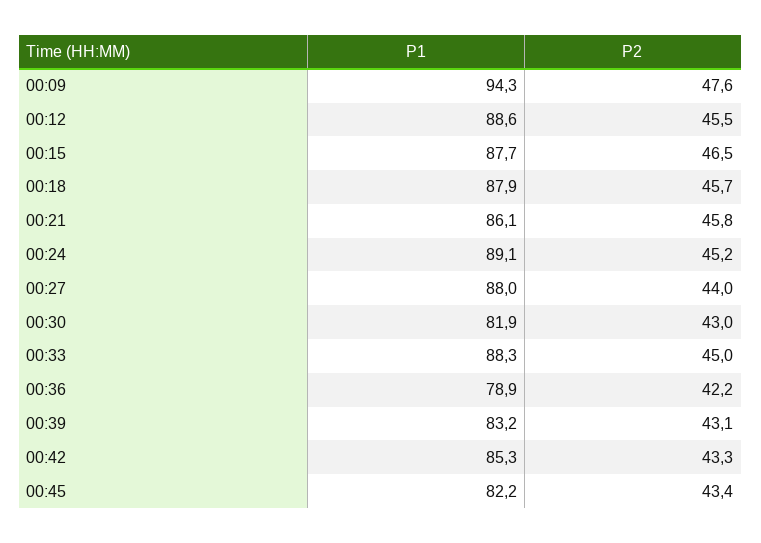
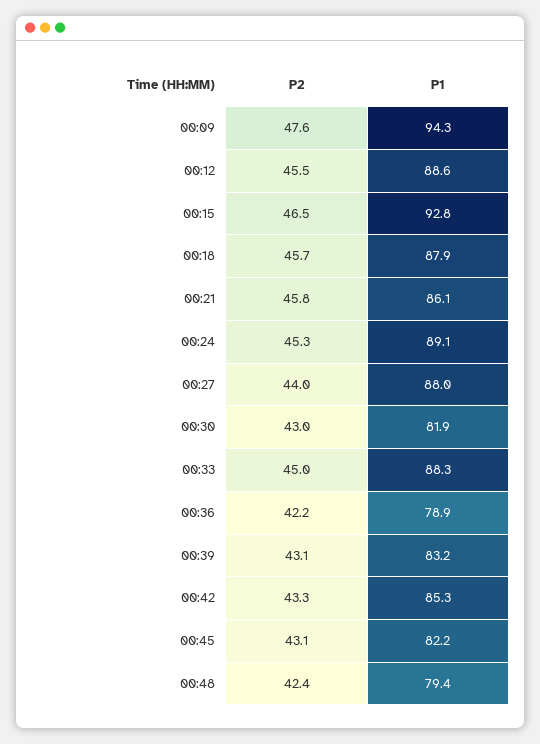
P1, 00:15: 87.7 -> 92.8
P2, 00:24: 45.2 -> 45.3
P2, 00:45: 43.4 -> 43.1
P2, 00:48: none -> 42.4
P1, 00:48: none -> 79.4

